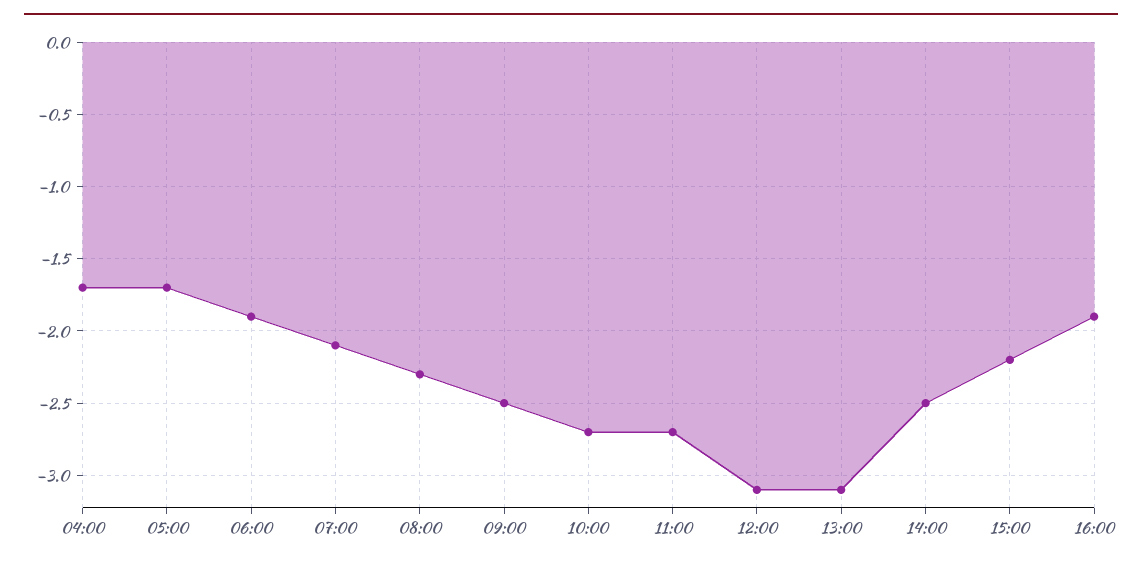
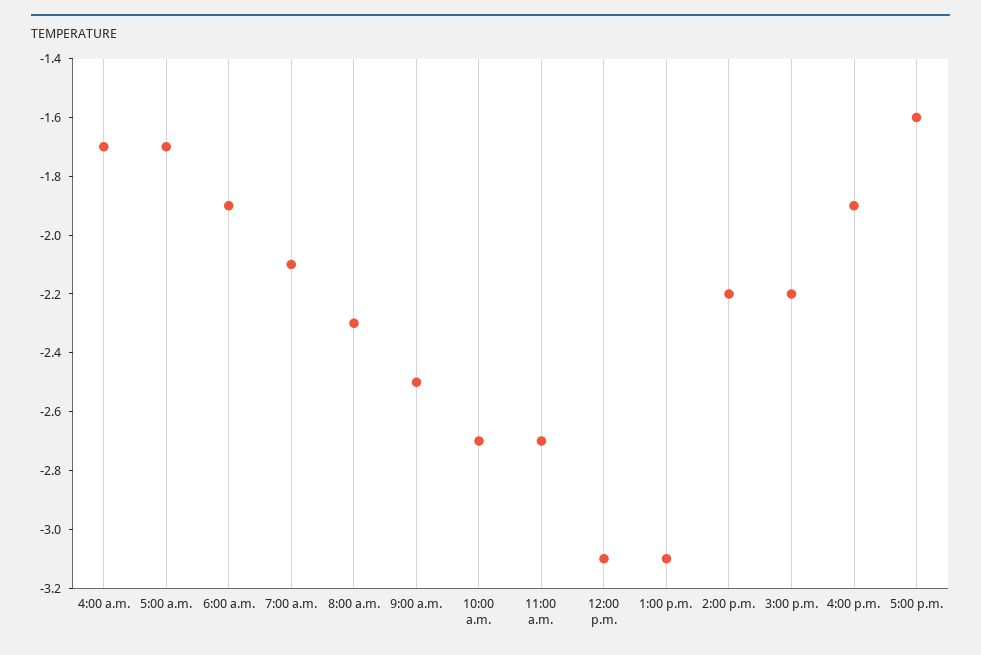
14:00: -2.5 -> -2.2
5:00 p.m.: none -> -1.6

